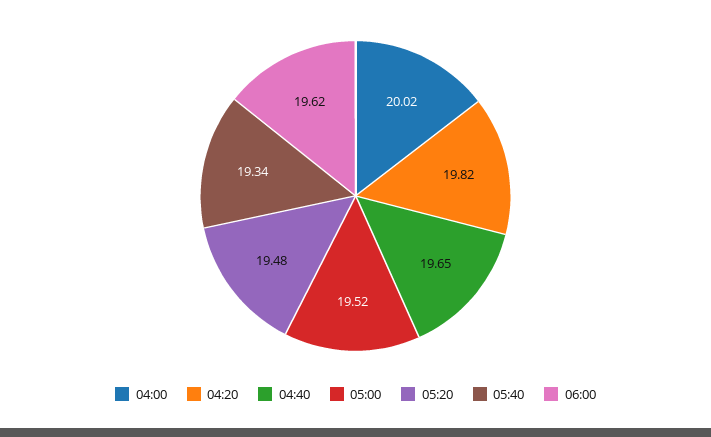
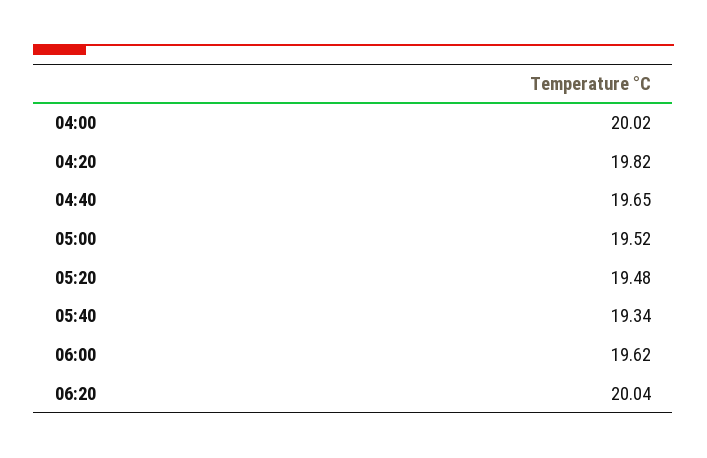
06:20: none -> 20.04

